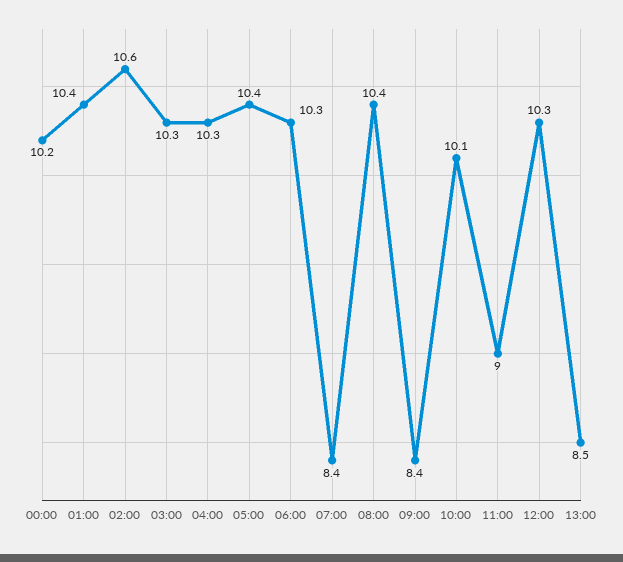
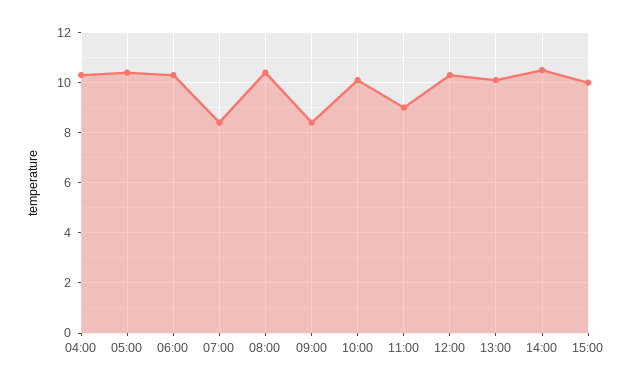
00:00: 10.2 -> none
01:00: 10.4 -> none
02:00: 10.6 -> none
03:00: 10.3 -> none
13:00: 8.5 -> 10
14:00: none -> 10.5
15:00: none -> 10

